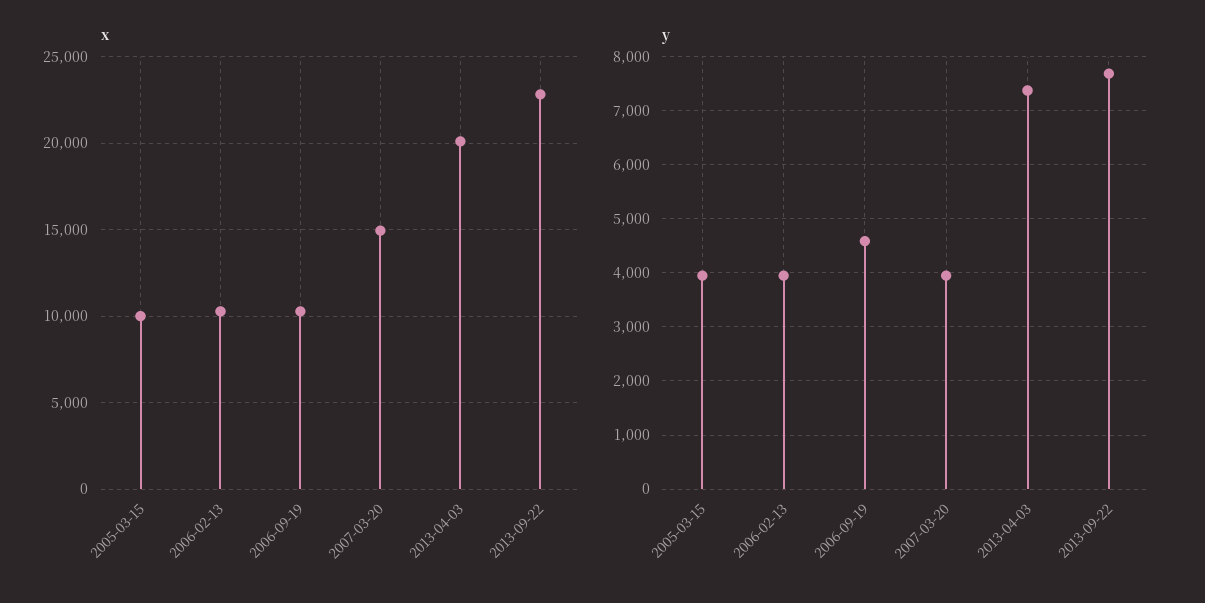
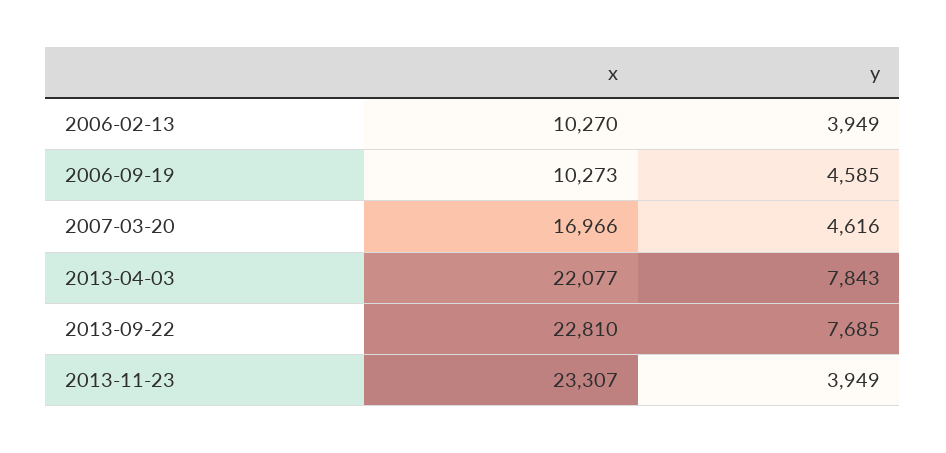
x, 2005-03-15: 10000 -> none
x, 2007-03-20: 15000 -> 16966
x, 2013-04-03: 20000 -> 22077
y, 2005-03-15: 4000 -> none
y, 2007-03-20: 4000 -> 4616
y, 2013-04-03: 7400 -> 7843
x, 2013-11-23: none -> 23307
y, 2013-11-23: none -> 3949

